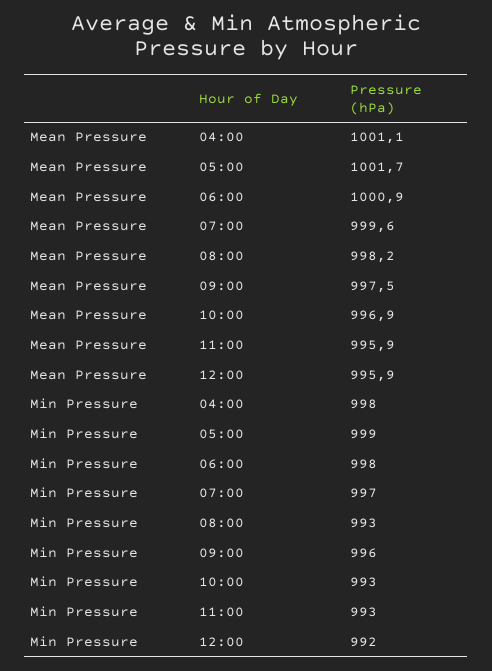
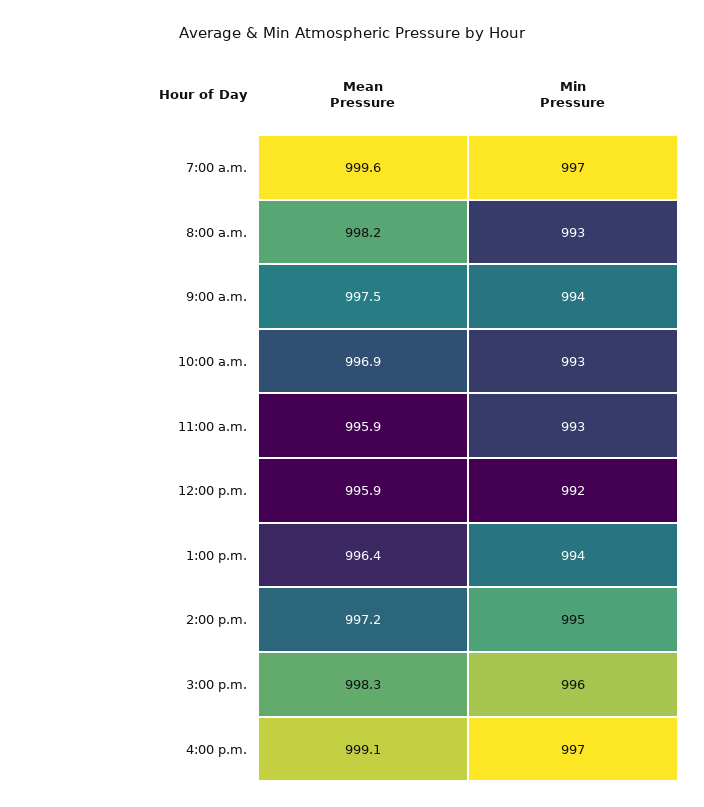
Mean Pressure, 04:00: 1001.1 -> none
Mean Pressure, 05:00: 1001.7 -> none
Mean Pressure, 06:00: 1000.9 -> none
Min Pressure, 04:00: 998 -> none
Min Pressure, 05:00: 999 -> none
Min Pressure, 06:00: 998 -> none
Min Pressure, 09:00: 996 -> 994
Mean Pressure, 1:00 p.m.: none -> 996.4
Min Pressure, 1:00 p.m.: none -> 994
Mean Pressure, 2:00 p.m.: none -> 997.2
Min Pressure, 2:00 p.m.: none -> 995
Mean Pressure, 3:00 p.m.: none -> 998.3
Min Pressure, 3:00 p.m.: none -> 996
Mean Pressure, 4:00 p.m.: none -> 999.1
Min Pressure, 4:00 p.m.: none -> 997

